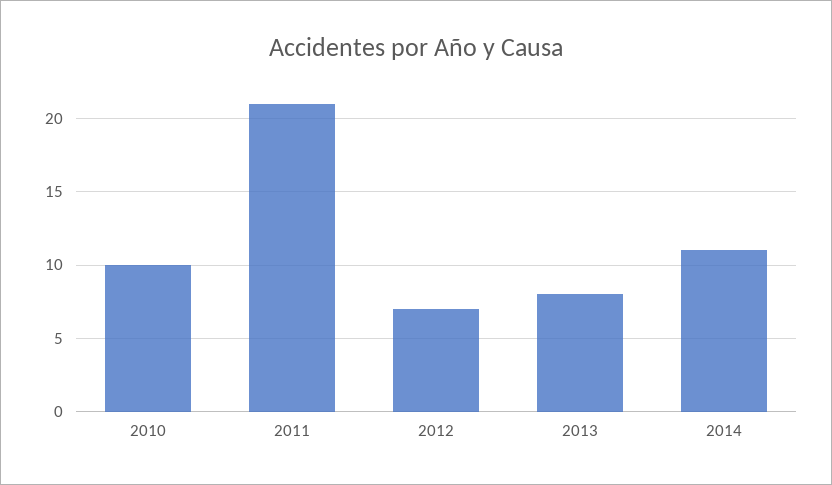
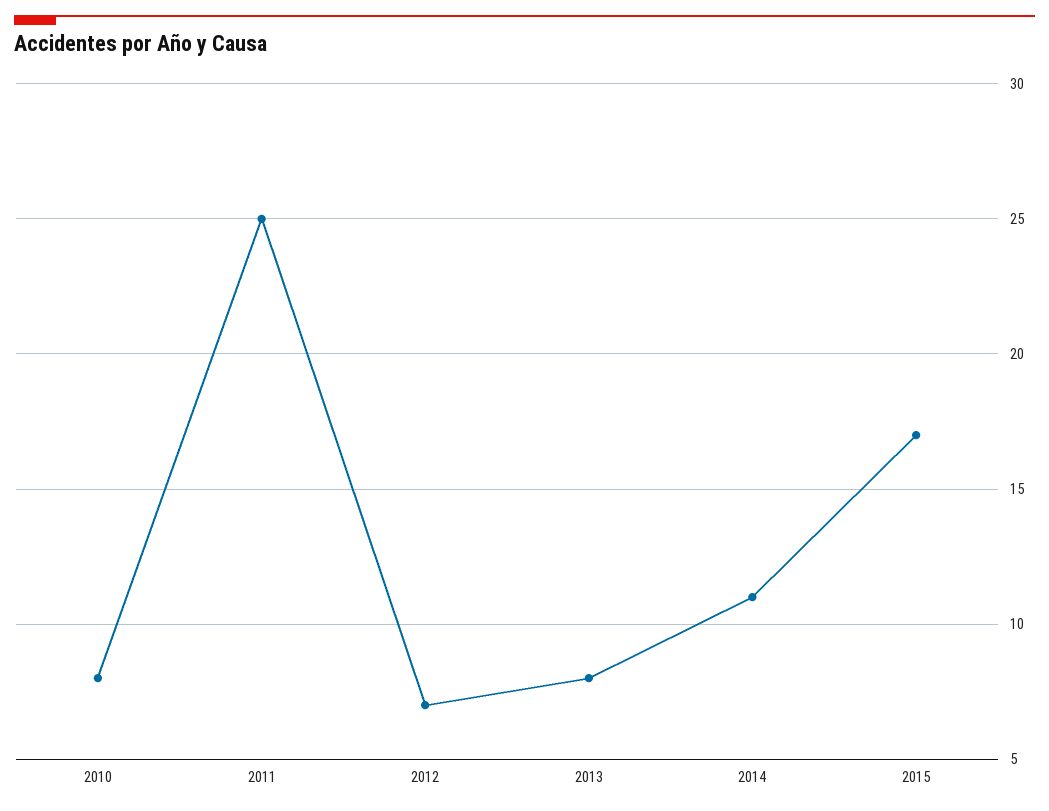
2010: 10 -> 8
2011: 21 -> 25
2015: none -> 17

